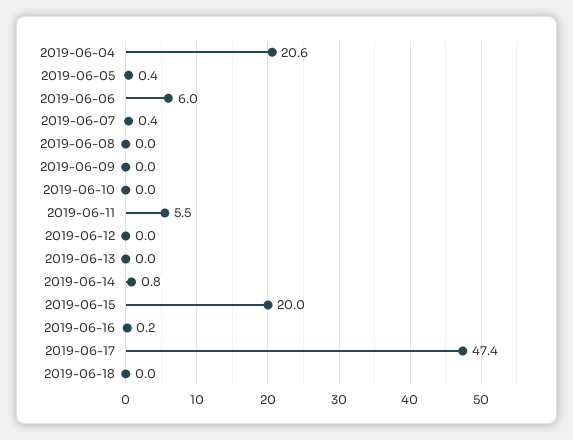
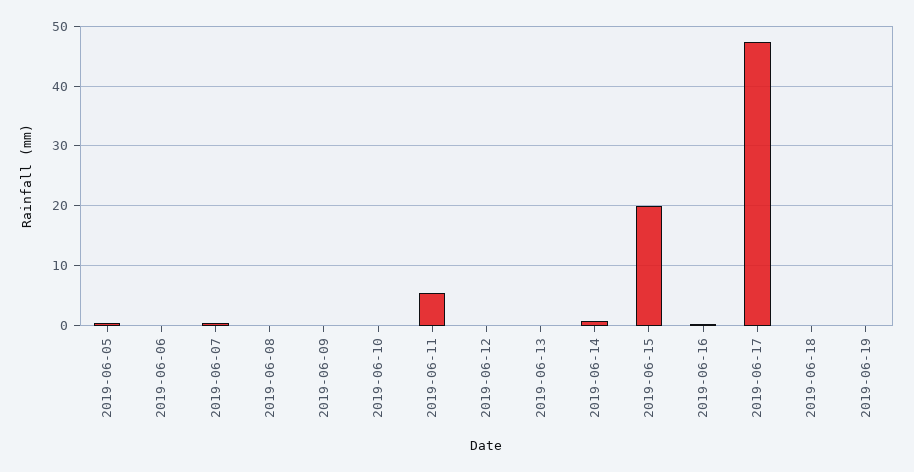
2019-06-04: 20.6 -> none
2019-06-06: 6 -> 0
2019-06-19: none -> 0

